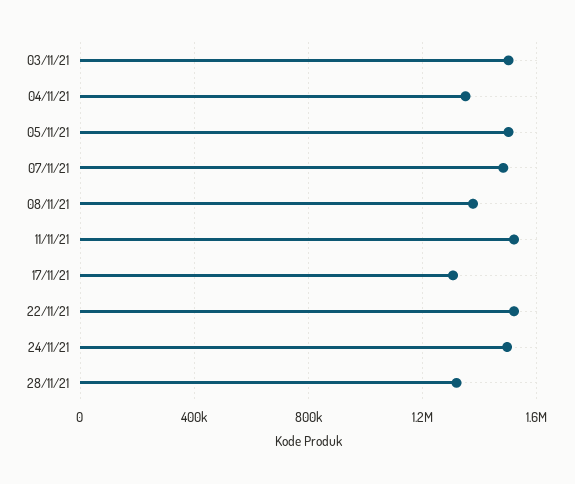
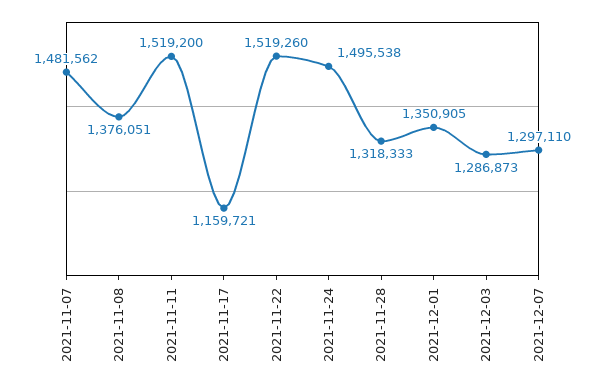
03/11/21: 1500000 -> none
04/11/21: 1350000 -> none
05/11/21: 1500000 -> none
17/11/21: 1300000 -> 1159721
2021-12-01: none -> 1350905
2021-12-03: none -> 1286873
2021-12-07: none -> 1297110

